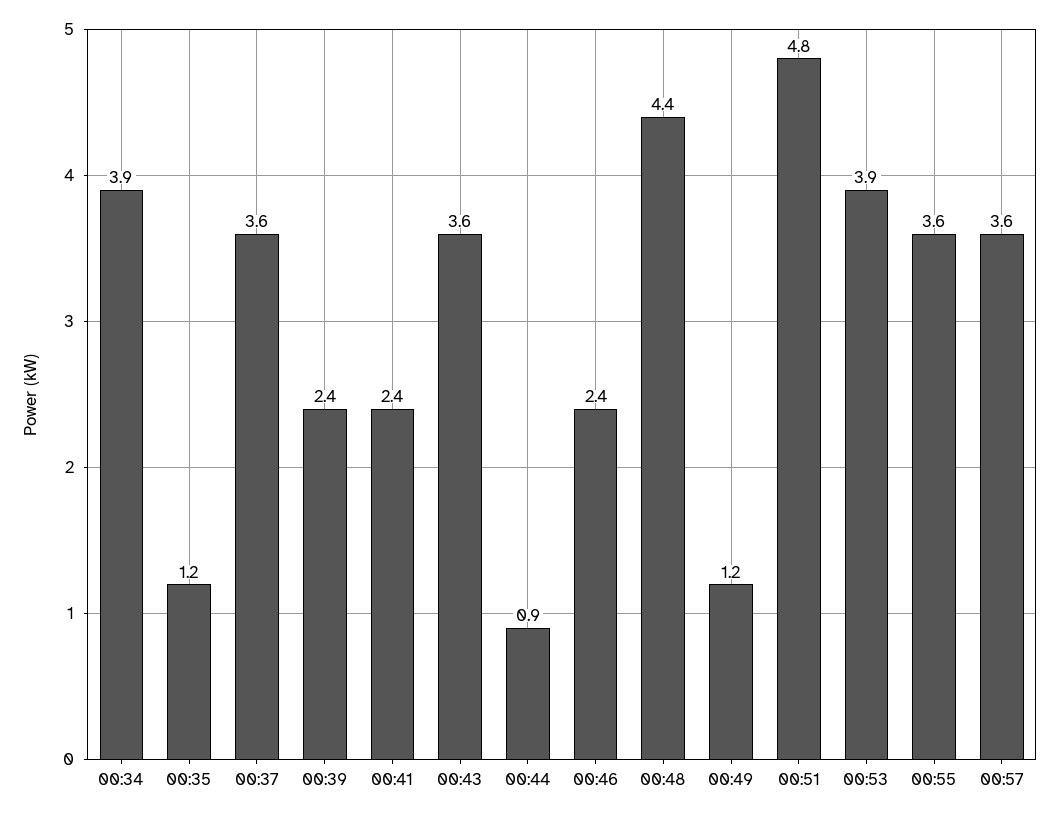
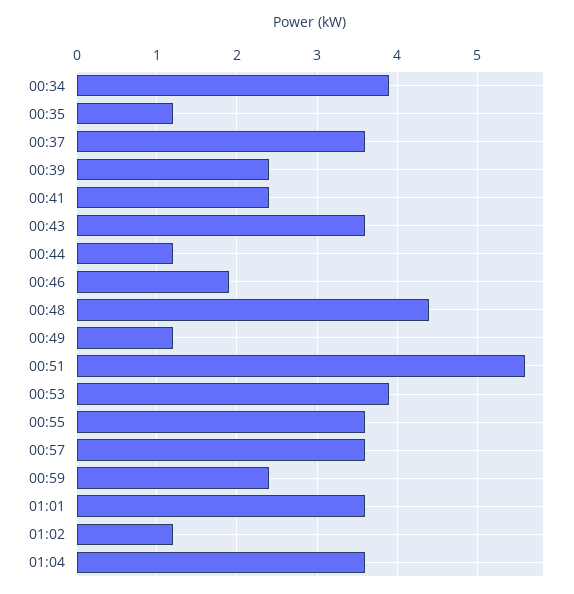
00:44: 0.9 -> 1.2
00:46: 2.4 -> 1.9
00:51: 4.8 -> 5.6
00:59: none -> 2.4
01:01: none -> 3.6
01:02: none -> 1.2
01:04: none -> 3.6

